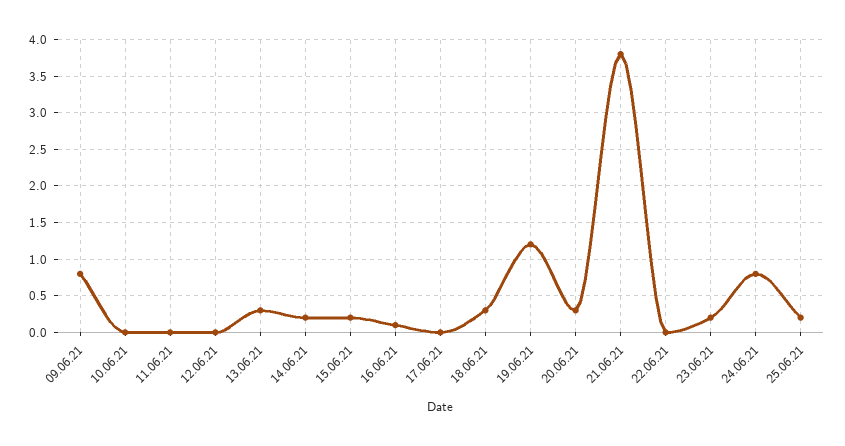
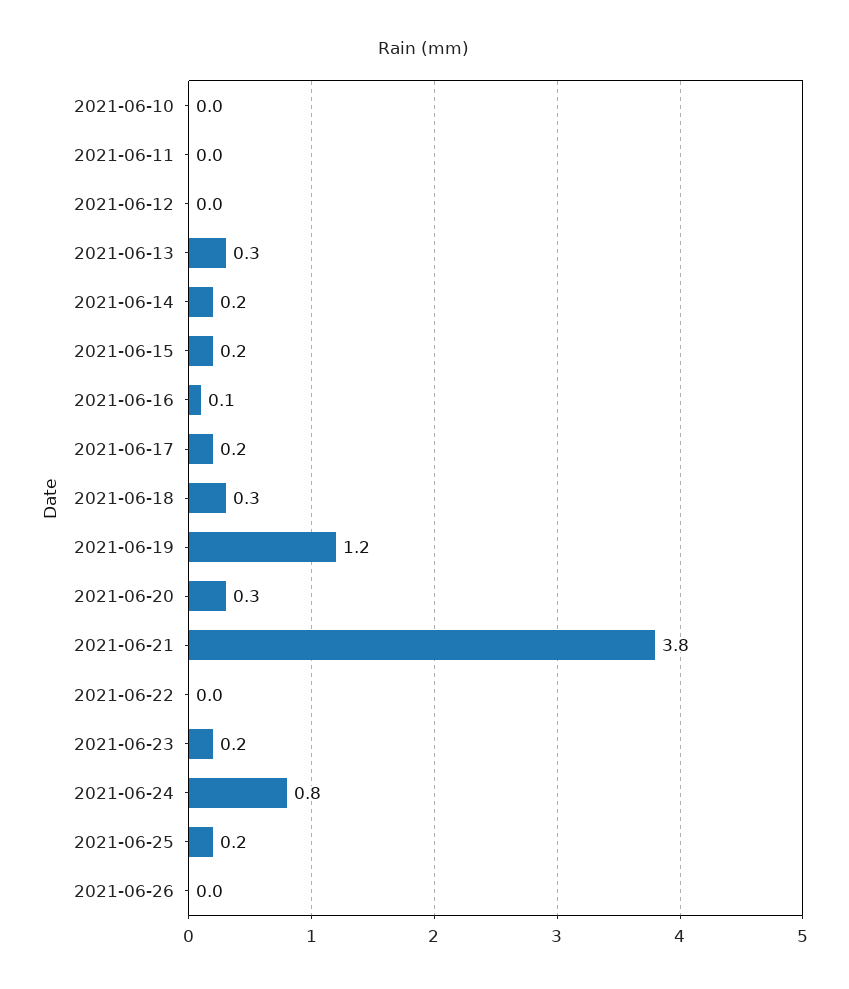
09.06.21: 0.8 -> none
17.06.21: 0 -> 0.2
2021-06-26: none -> 0

